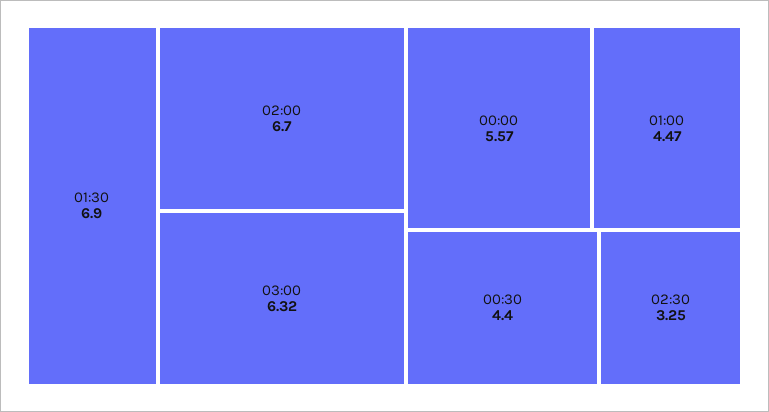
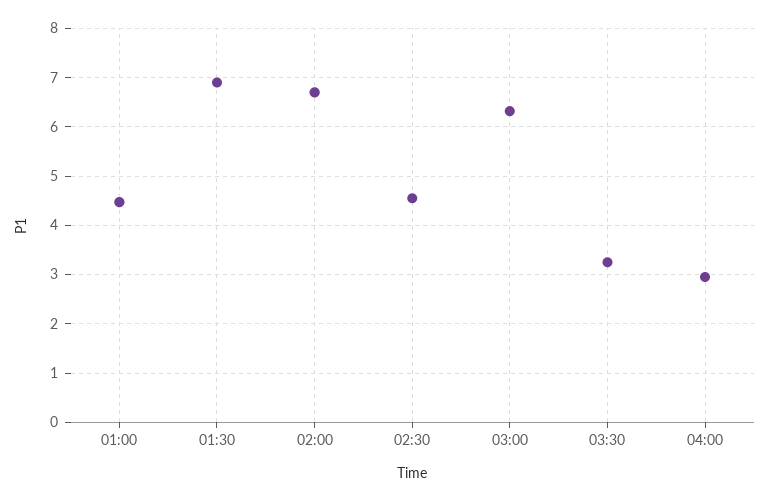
00:00: 5.57 -> none
00:30: 4.4 -> none
02:30: 3.25 -> 4.6
03:30: none -> 3.2
04:00: none -> 3

